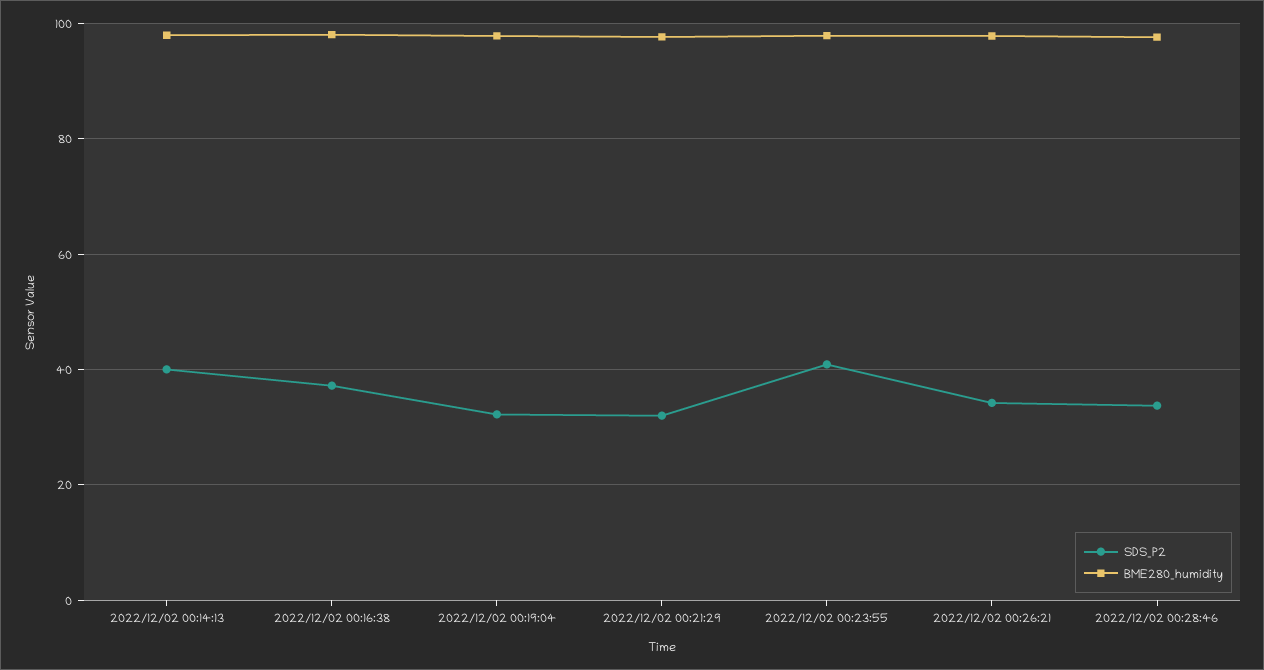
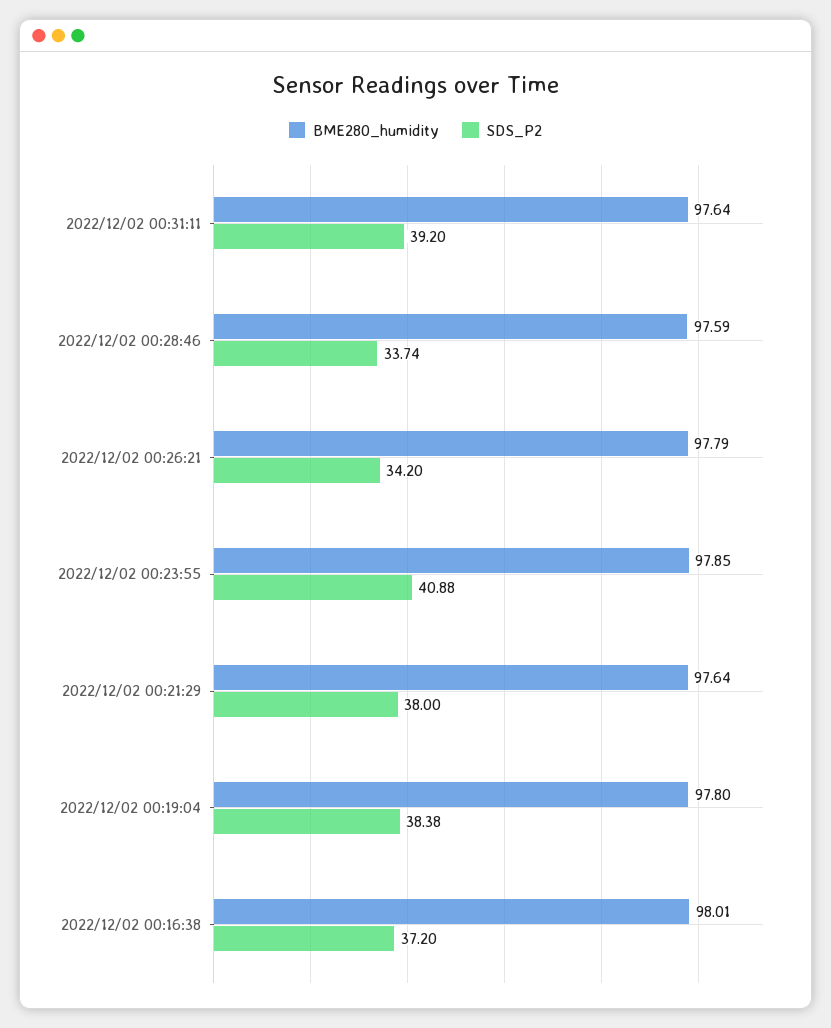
SDS_P2, 2022/12/02 00:14:13: 40 -> none
BME280_humidity, 2022/12/02 00:14:13: 98 -> none
SDS_P2, 2022/12/02 00:19:04: 32 -> 38.38
SDS_P2, 2022/12/02 00:21:29: 32 -> 38
BME280_humidity, 2022/12/02 00:31:11: none -> 97.64
SDS_P2, 2022/12/02 00:31:11: none -> 39.2

